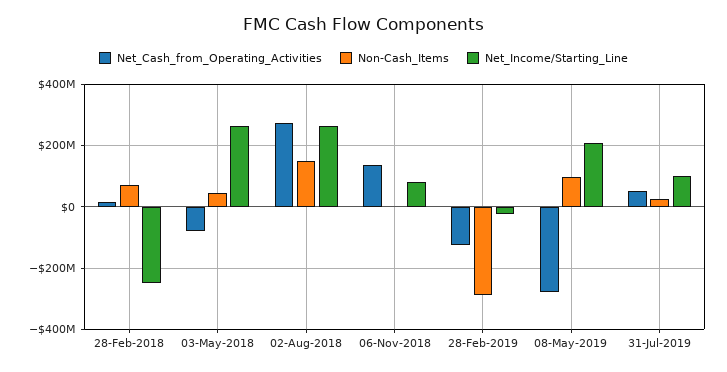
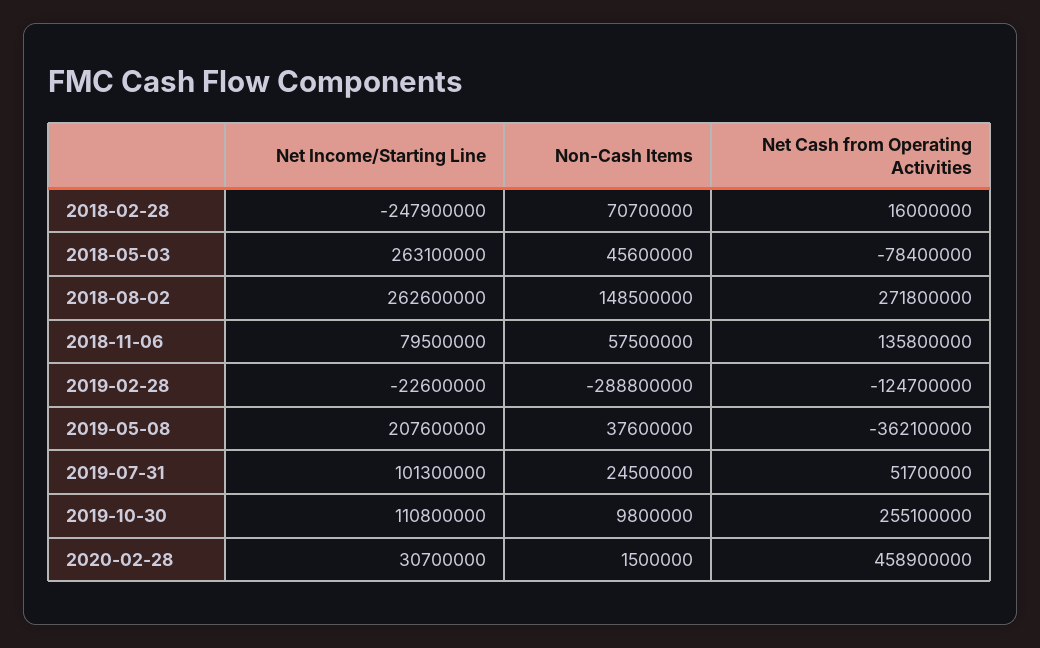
Non-Cash_Items, 06-Nov-2018: 0 -> 57500000
Net_Cash_from_Operating_Activities, 08-May-2019: -280000000 -> -362100000
Non-Cash_Items, 08-May-2019: 100000000 -> 37600000
Net_Income/Starting_Line, 2019-10-30: none -> 110800000
Non-Cash_Items, 2019-10-30: none -> 9800000
Net_Cash_from_Operating_Activities, 2019-10-30: none -> 255100000
Net_Income/Starting_Line, 2020-02-28: none -> 30700000
Non-Cash_Items, 2020-02-28: none -> 1500000
Net_Cash_from_Operating_Activities, 2020-02-28: none -> 458900000

